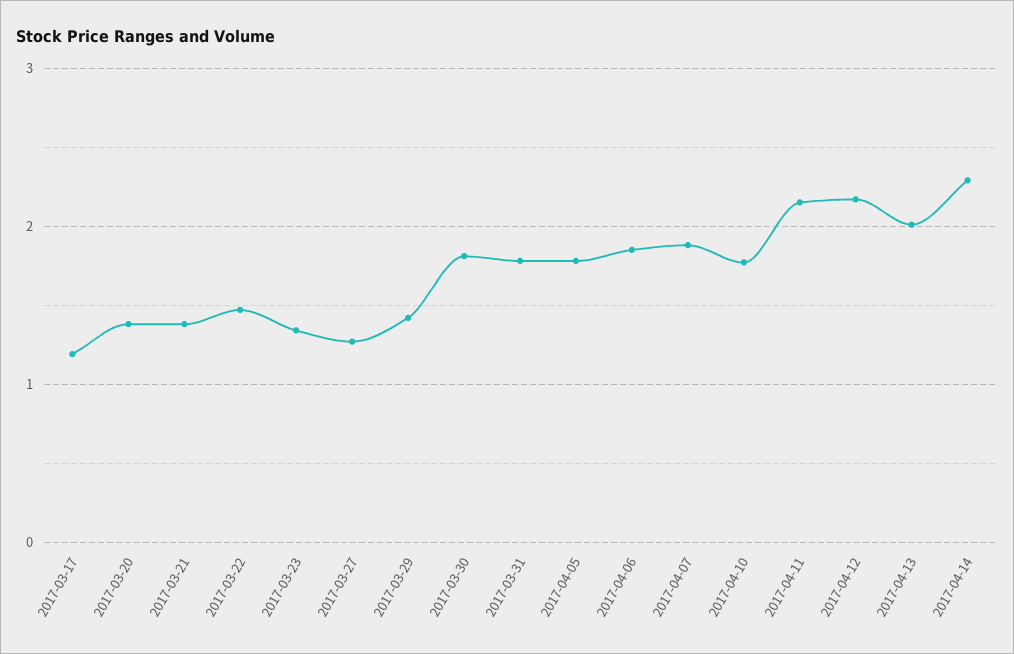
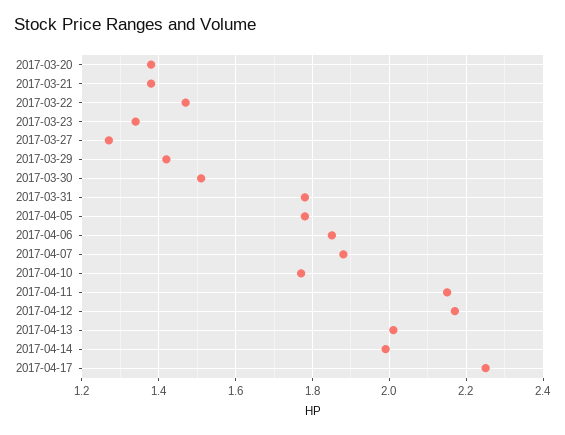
2017-03-17: 1.2 -> none
2017-03-30: 1.8 -> 1.5
2017-04-14: 2.3 -> 2
2017-04-17: none -> 2.25

